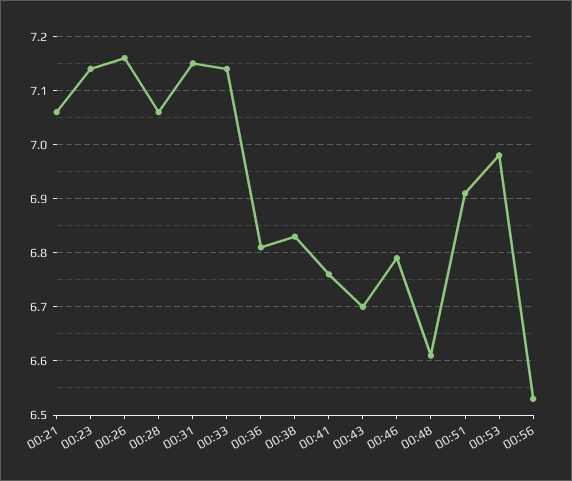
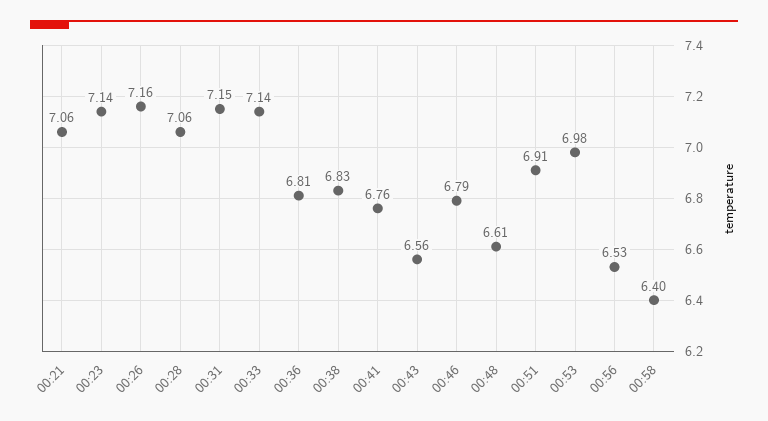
00:43: 6.7 -> 6.56
00:58: none -> 6.4

